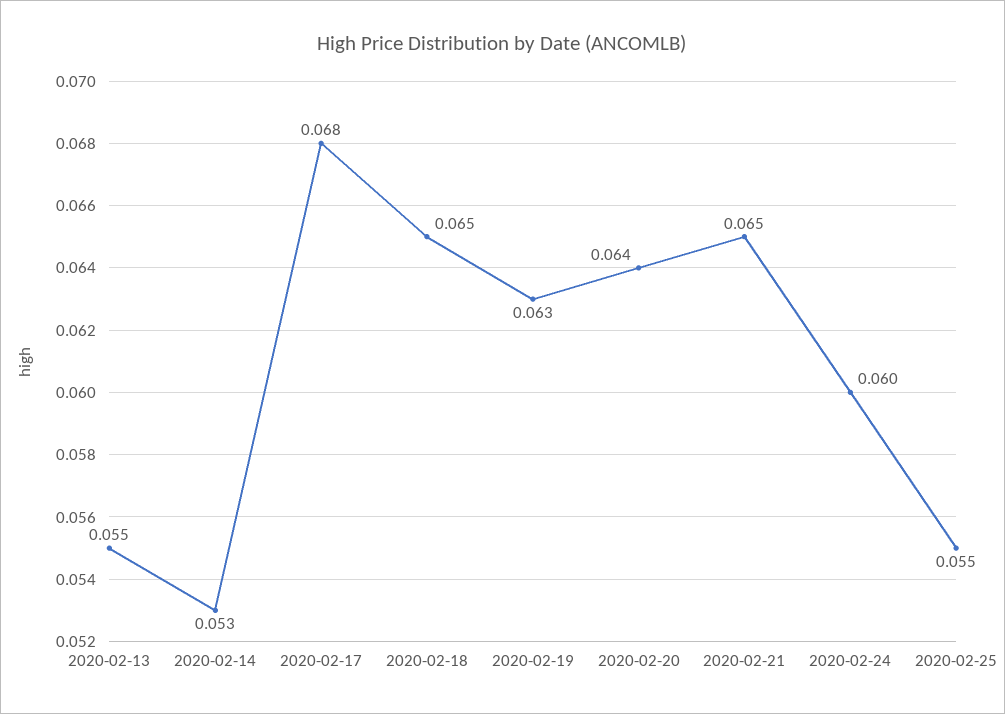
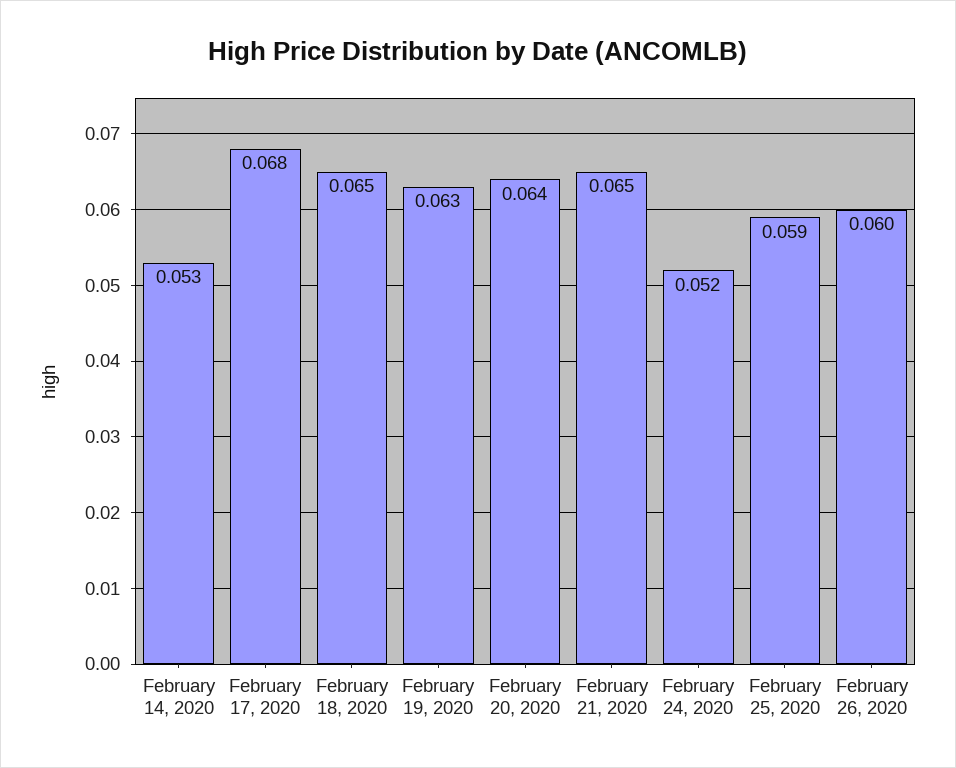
2020-02-13: 0.055 -> none
2020-02-24: 0.06 -> 0.052
2020-02-25: 0.055 -> 0.059
February 26, 2020: none -> 0.06

